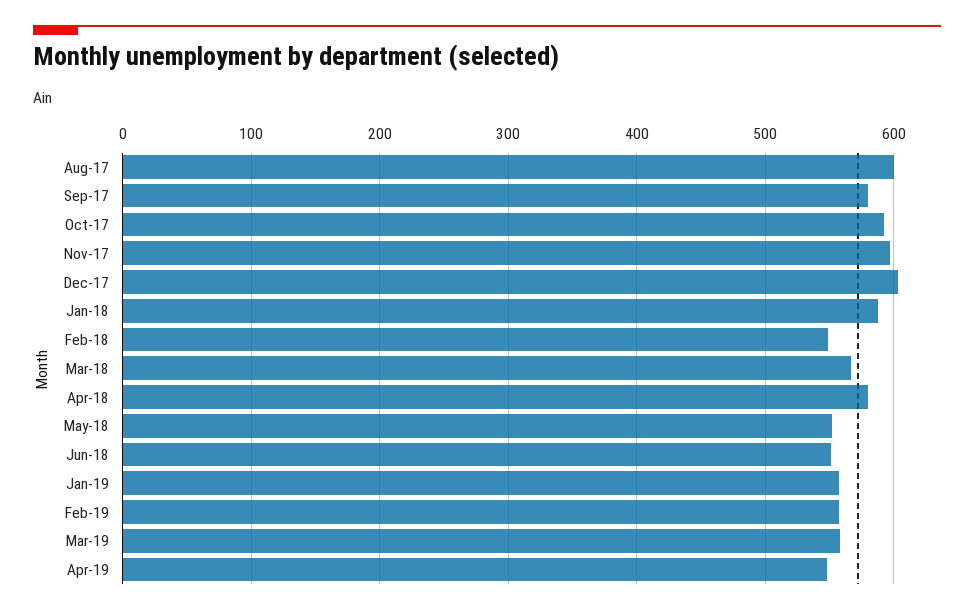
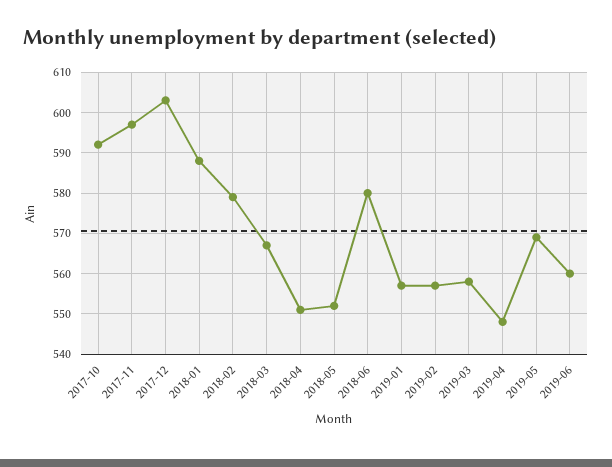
Aug-17: 600 -> none
Sep-17: 580 -> none
Feb-18: 550 -> 580
Apr-18: 580 -> 550
Jun-18: 550 -> 580
2019-05: none -> 570
2019-06: none -> 560

